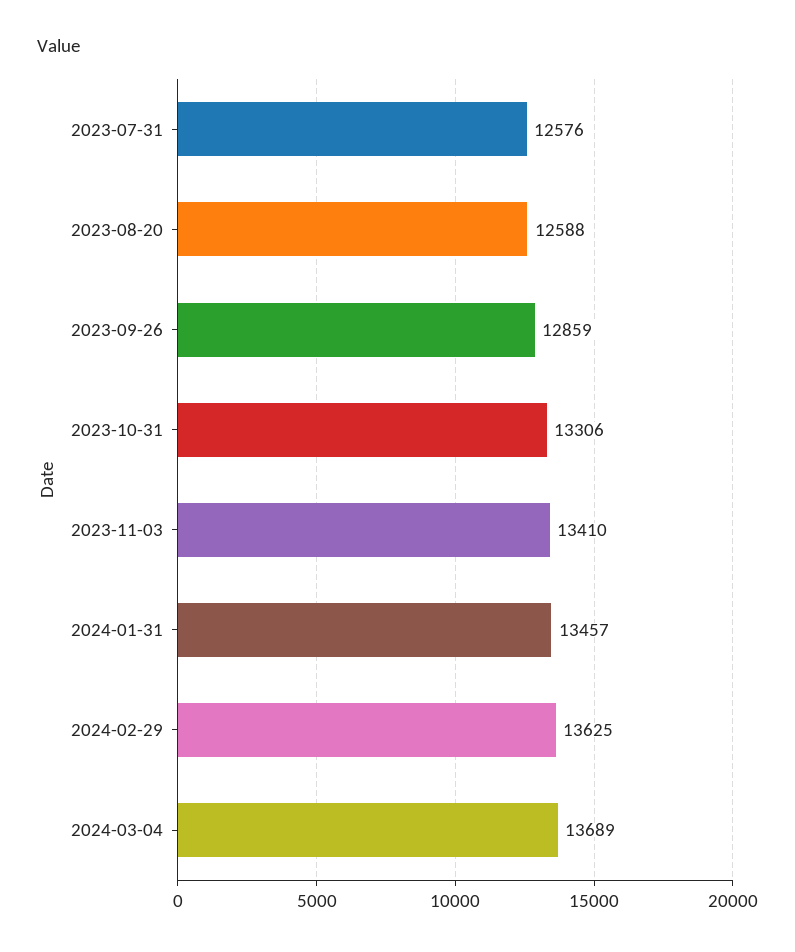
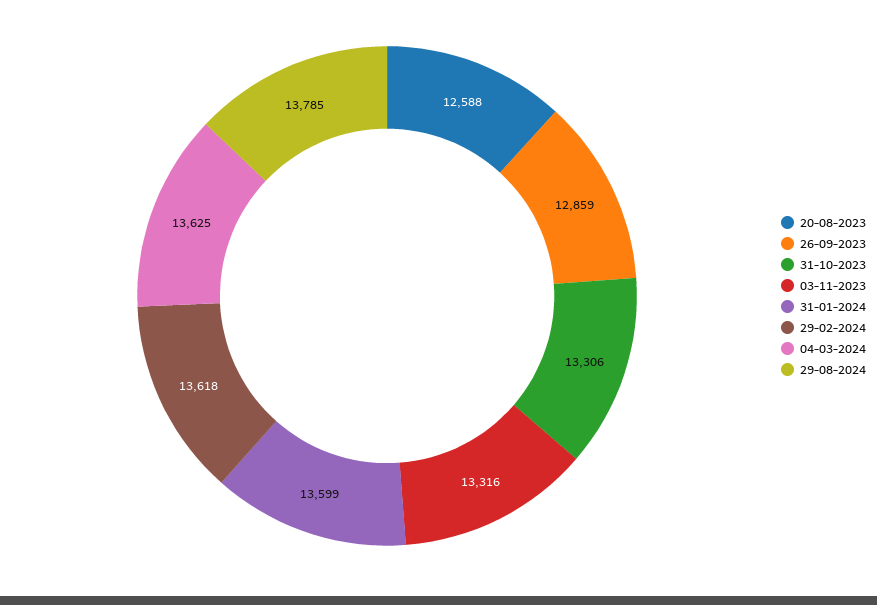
2023-07-31: 12576 -> none
2023-11-03: 13410 -> 13316
2024-01-31: 13457 -> 13599
2024-02-29: 13625 -> 13618
2024-03-04: 13689 -> 13625
29-08-2024: none -> 13785

